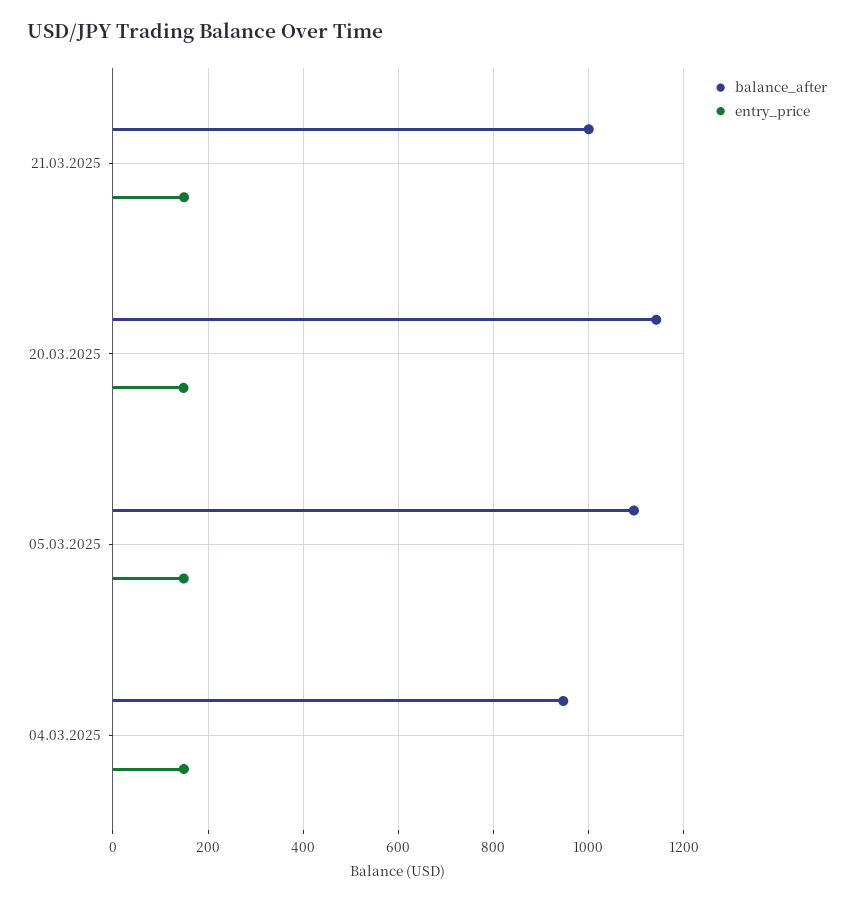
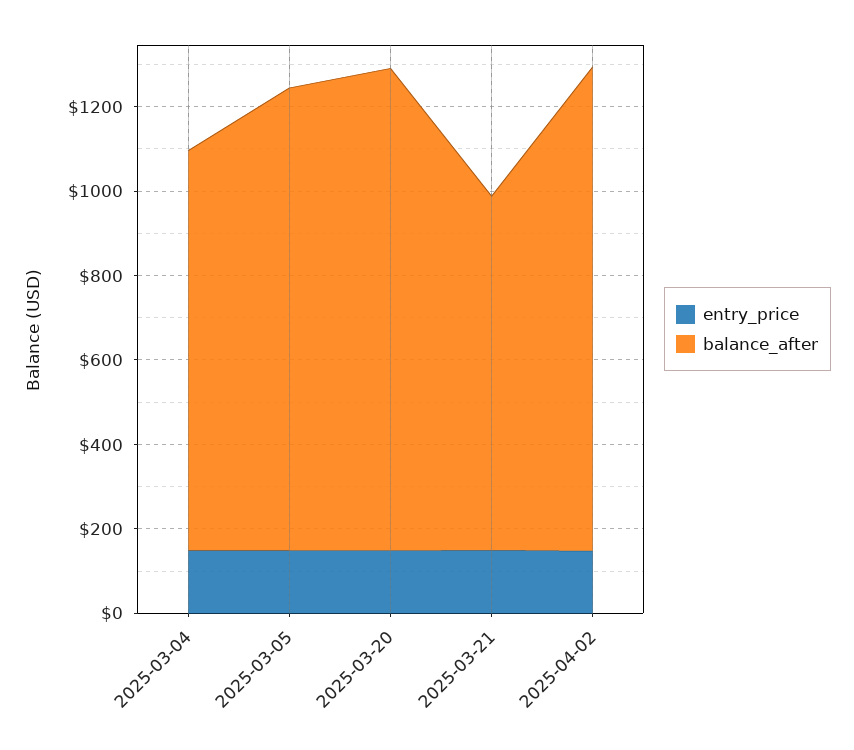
balance_after, 21.03.2025: 1000 -> 850
entry_price, 2025-04-02: none -> 150
balance_after, 2025-04-02: none -> 1150

